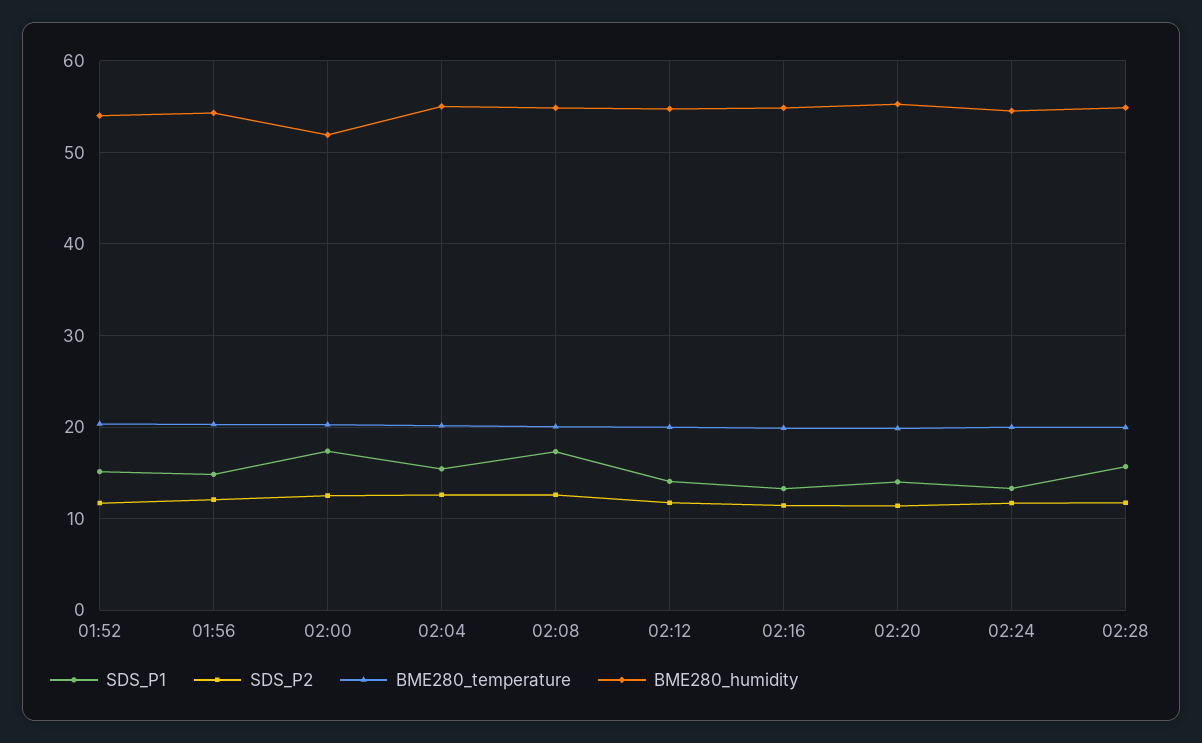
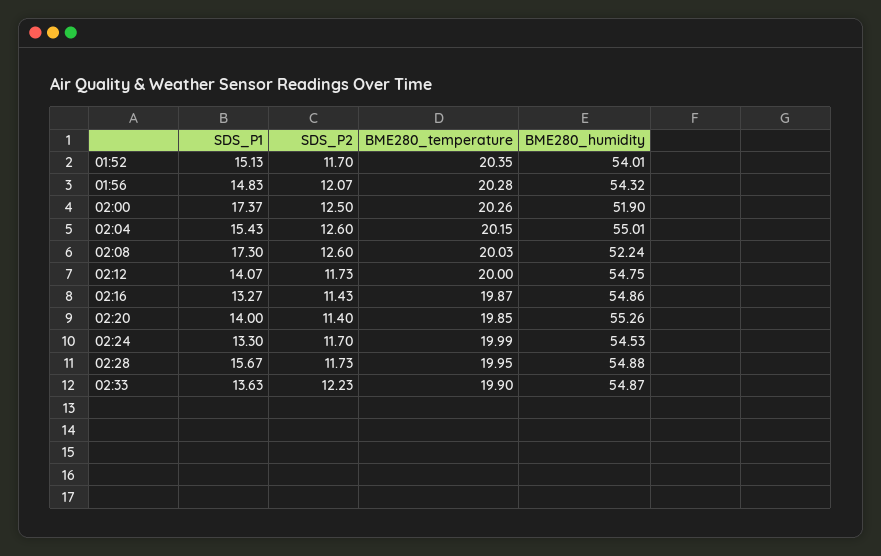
BME280_humidity, 02:08: 55 -> 52.24
SDS_P1, 02:33: none -> 13.63
SDS_P2, 02:33: none -> 12.23
BME280_temperature, 02:33: none -> 19.9
BME280_humidity, 02:33: none -> 54.87

